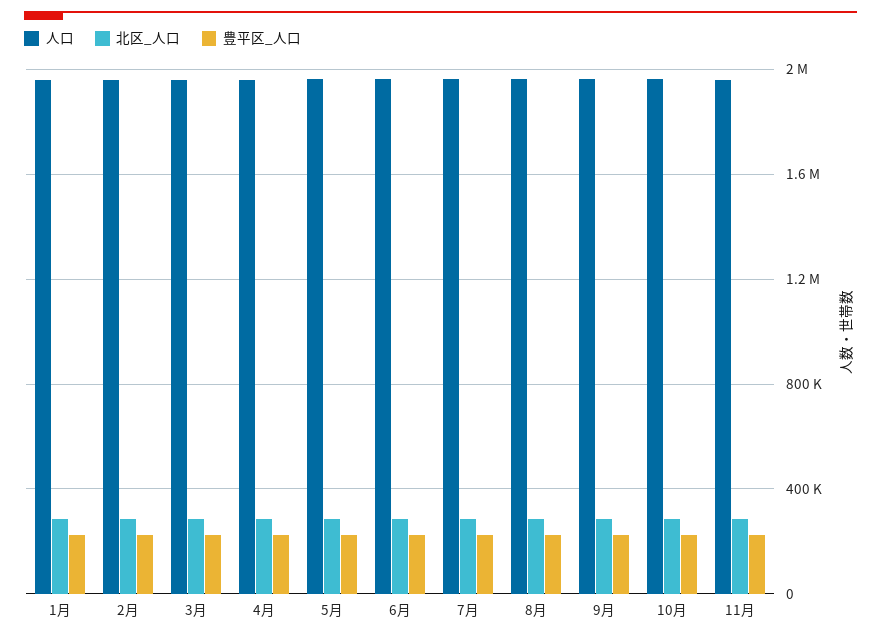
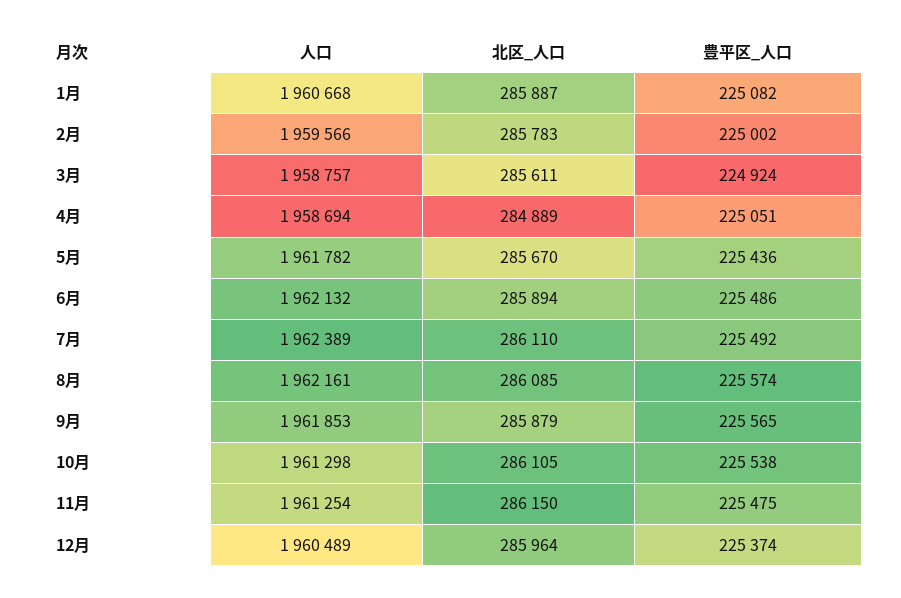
人口, 12月: none -> 1960489
北区_人口, 12月: none -> 285964
豊平区_人口, 12月: none -> 225374

